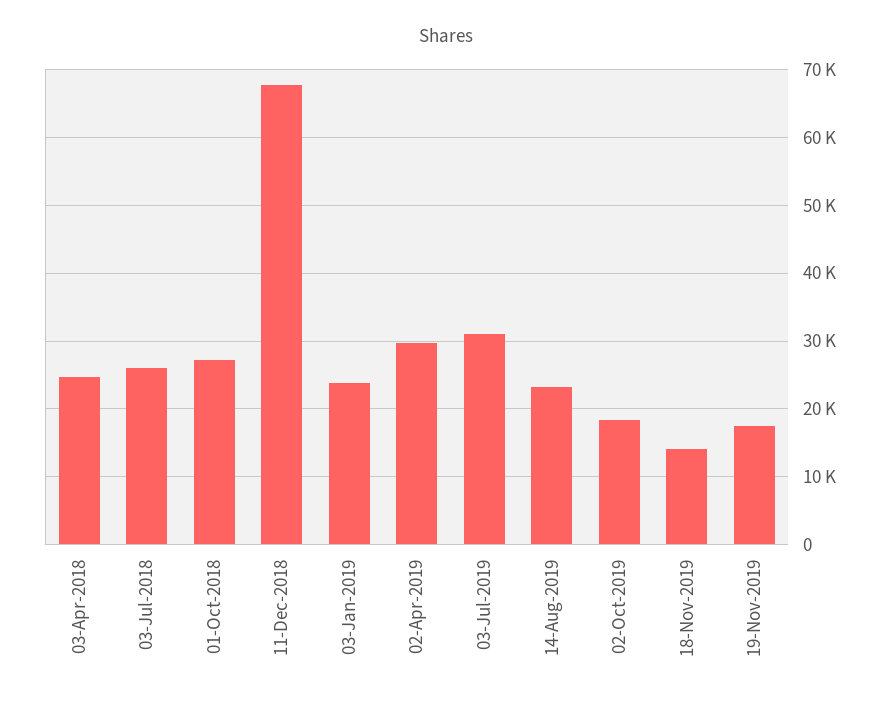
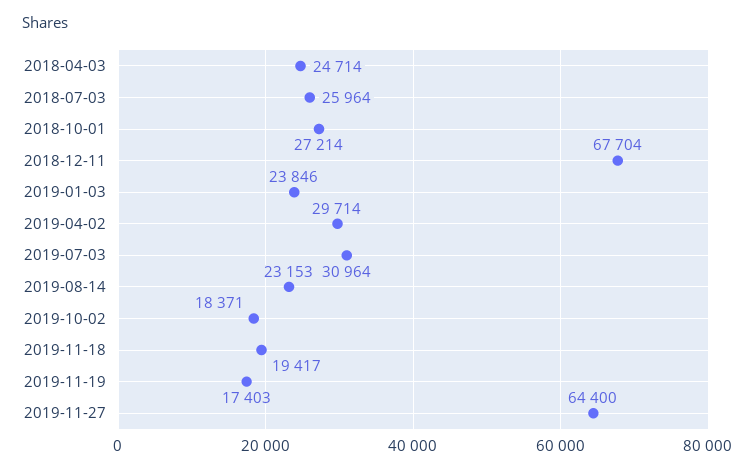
18-Nov-2019: 14000 -> 19417
2019-11-27: none -> 64400

